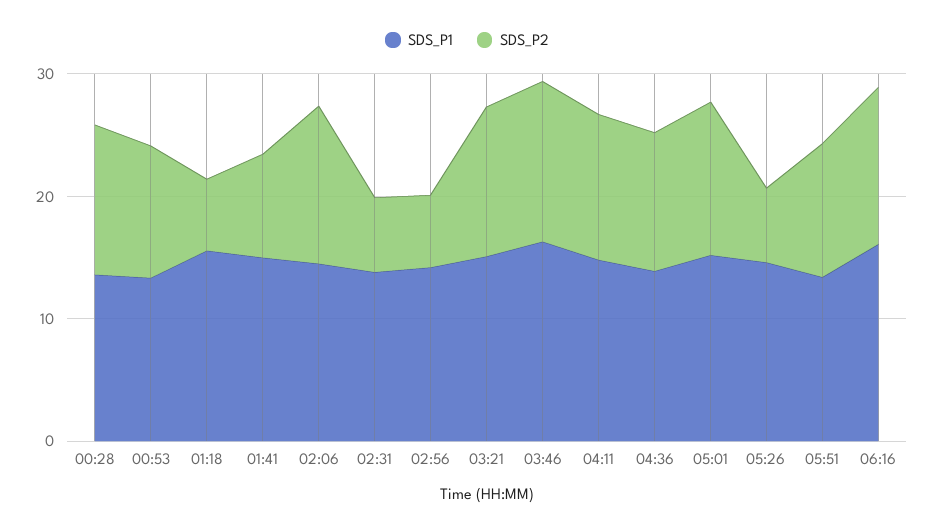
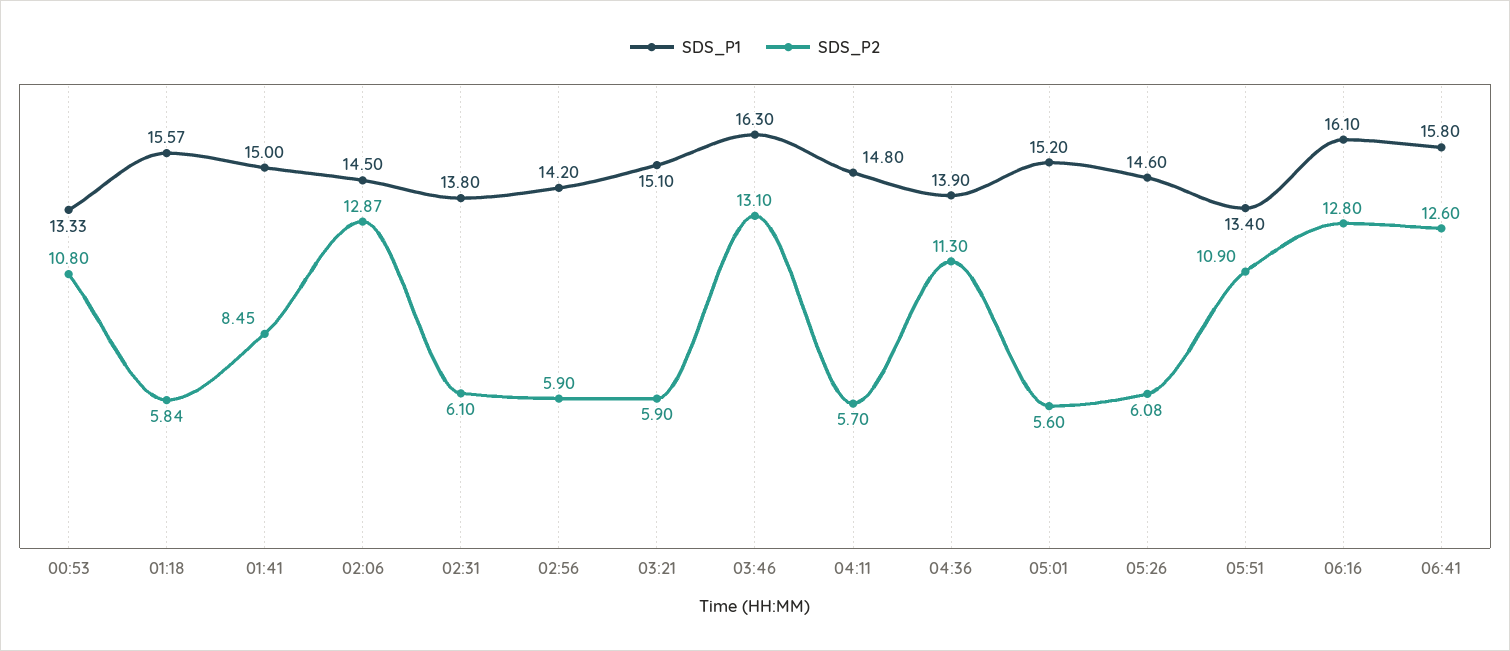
SDS_P1, 00:28: 14 -> none
SDS_P2, 00:28: 12 -> none
SDS_P2, 03:21: 12 -> 5.9
SDS_P2, 04:11: 12 -> 5.7
SDS_P2, 05:01: 12 -> 5.6
SDS_P1, 06:41: none -> 15.8
SDS_P2, 06:41: none -> 12.6

